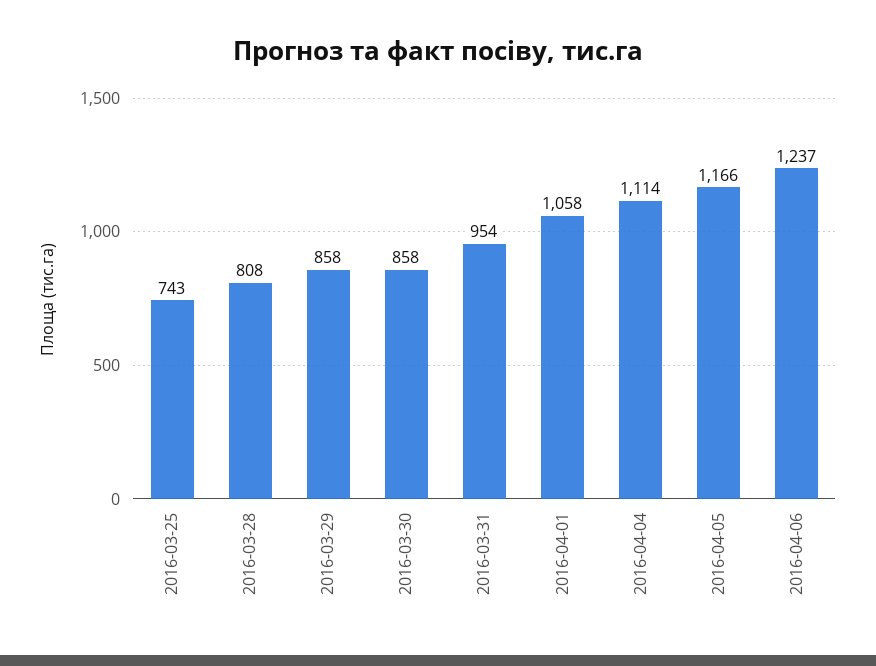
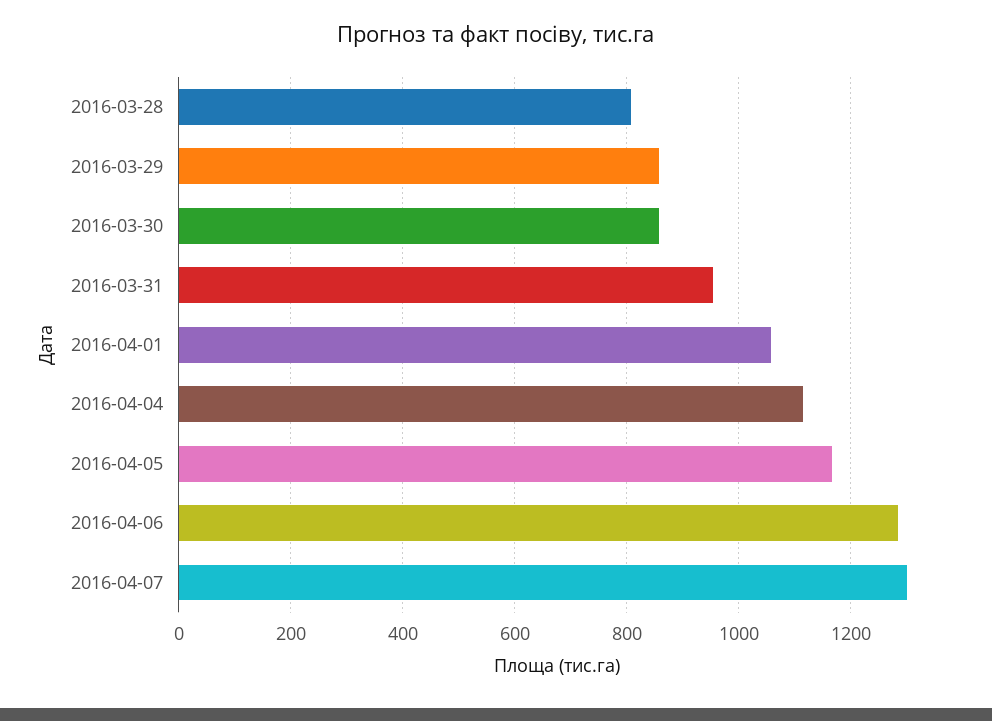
2016-03-25: 743 -> none
2016-04-06: 1237 -> 1280
2016-04-07: none -> 1300

